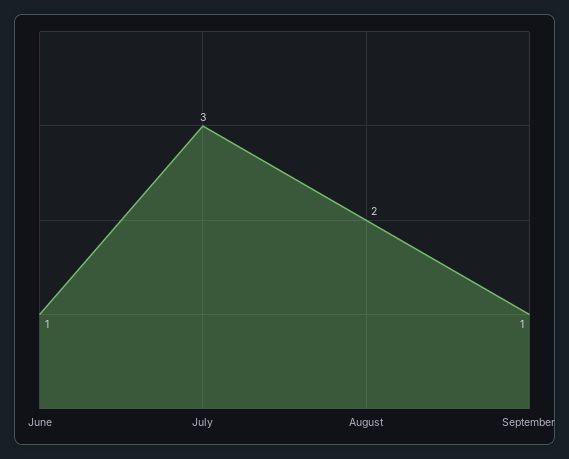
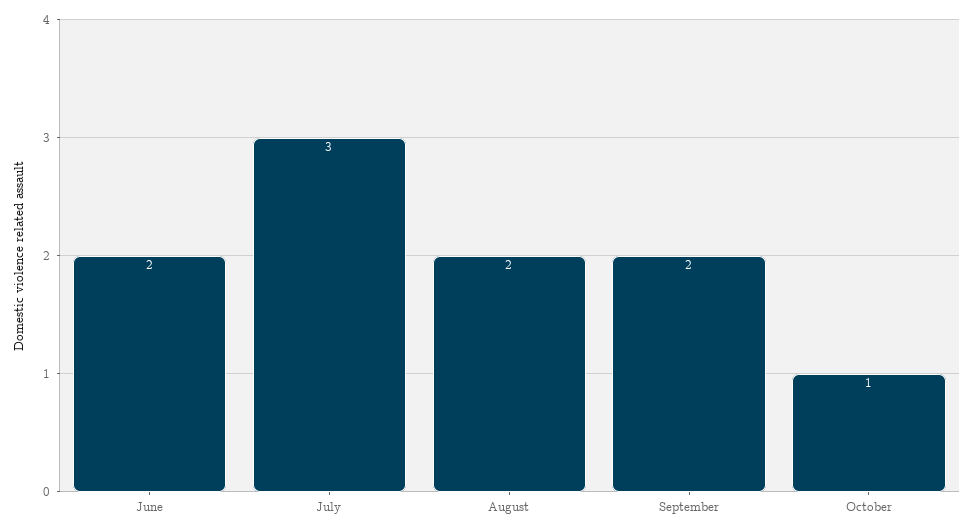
June: 1 -> 2
September: 1 -> 2
October: none -> 1

